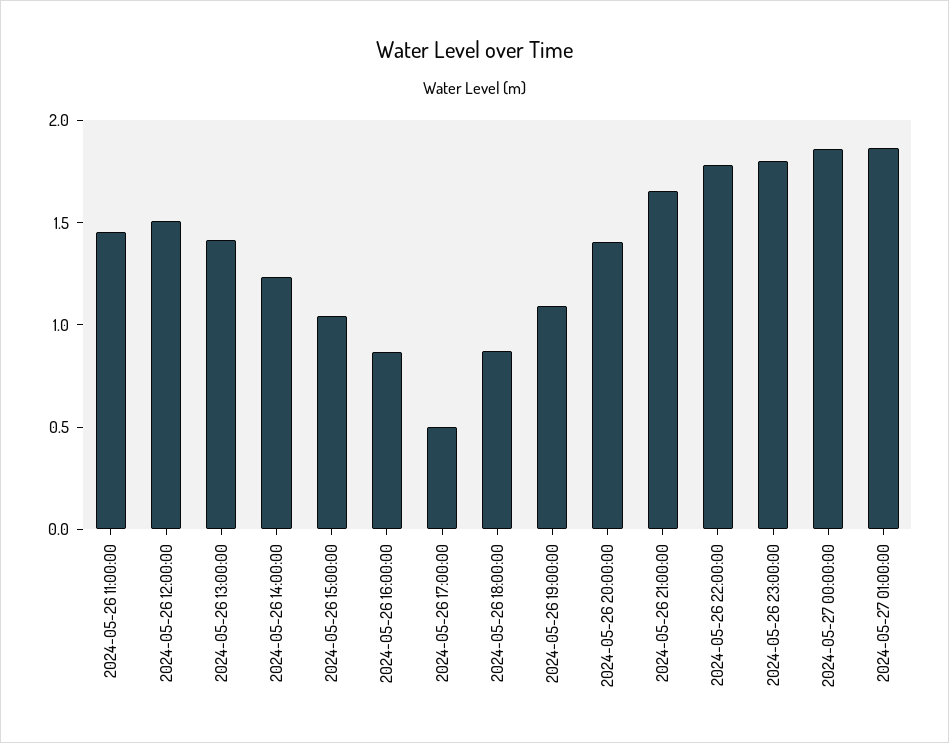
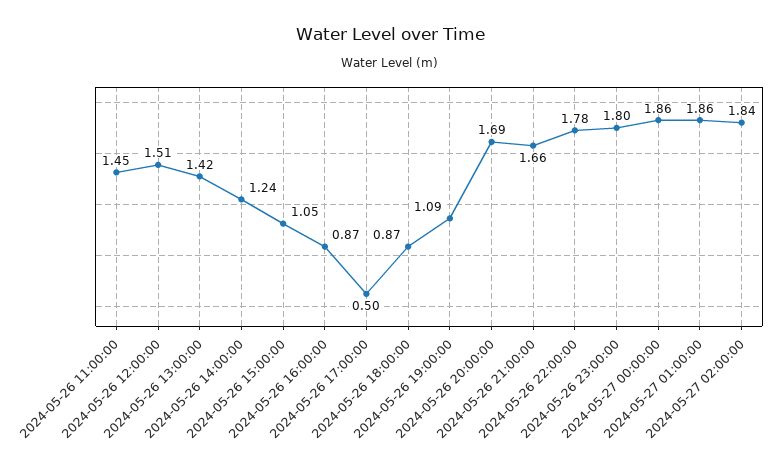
2024-05-26 20:00:00: 1.4 -> 1.69
2024-05-27 02:00:00: none -> 1.84

